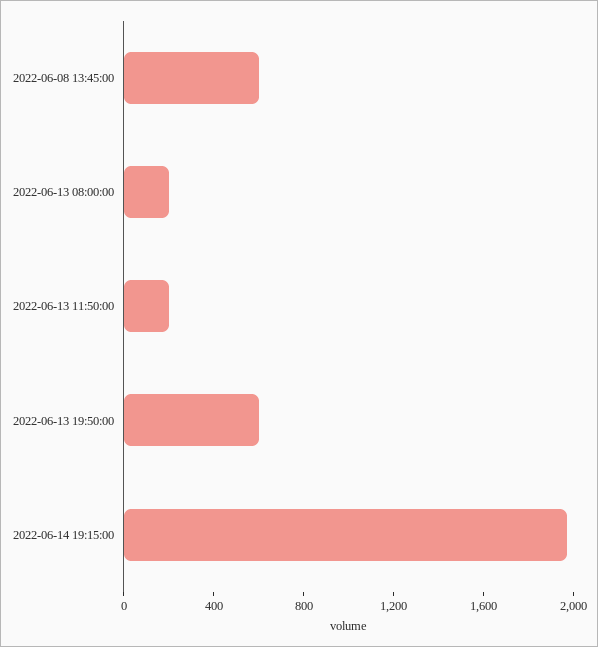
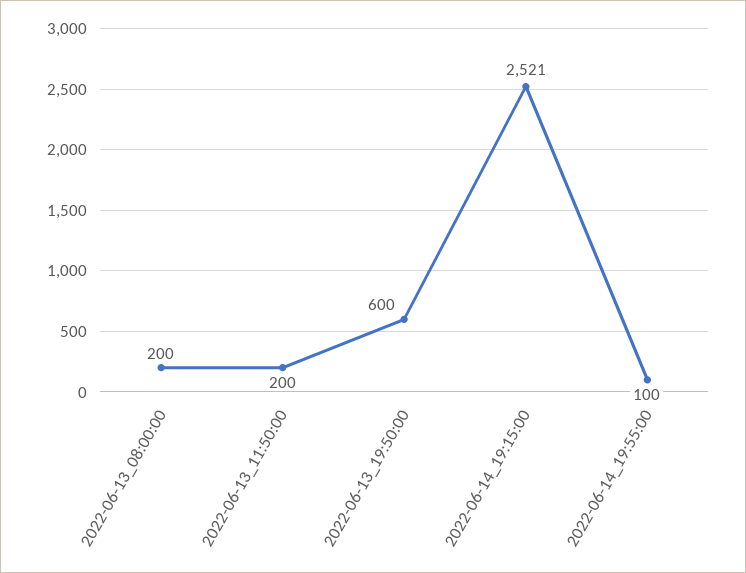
2022-06-08 13:45:00: 600 -> none
2022-06-14 19:15:00: 2000 -> 2521
2022-06-14_19:55:00: none -> 100

